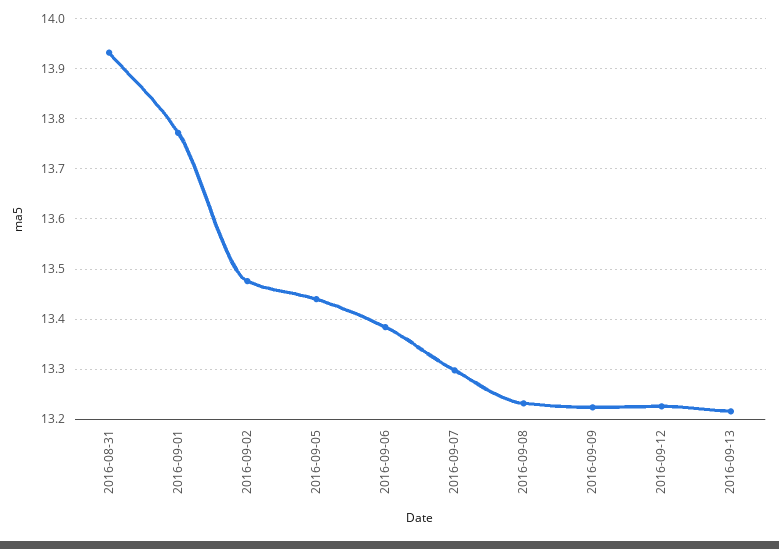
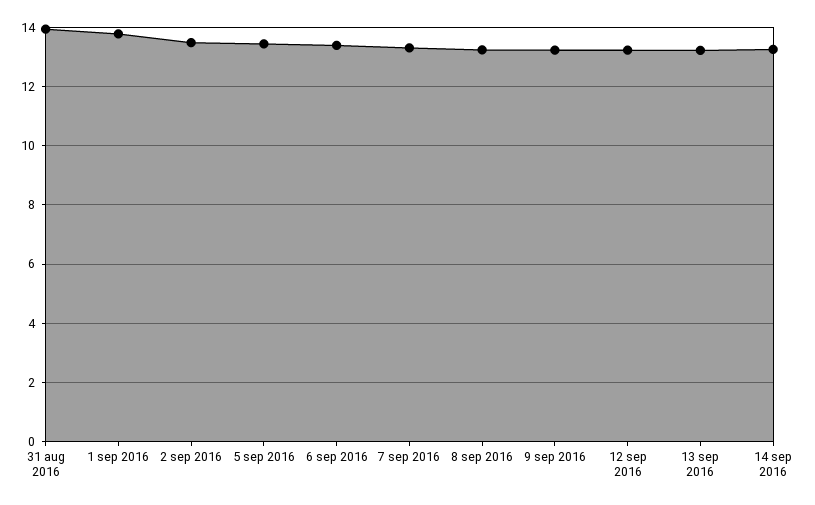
14 sep 2016: none -> 13.25

